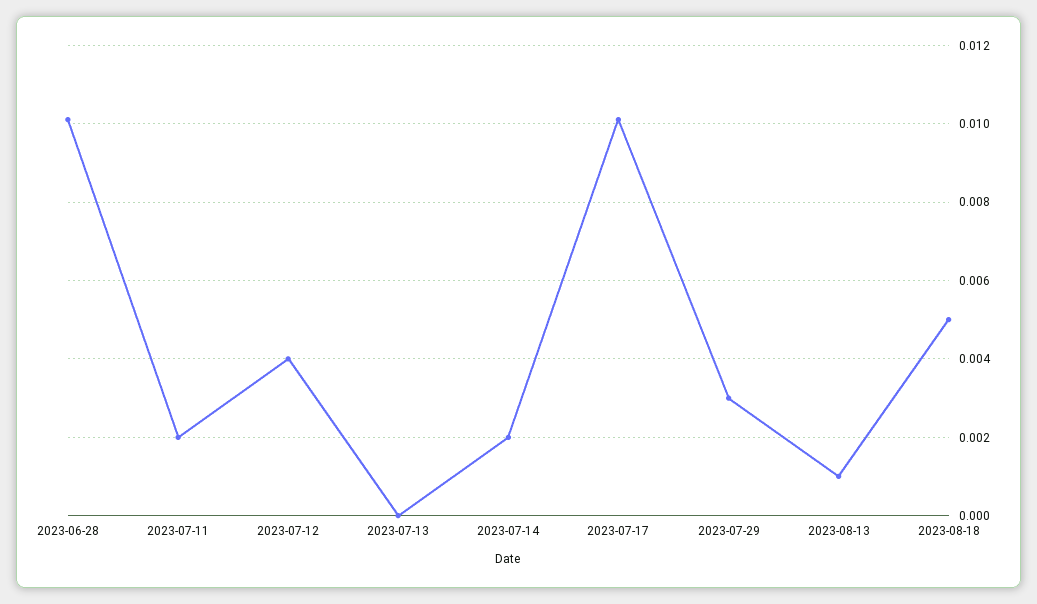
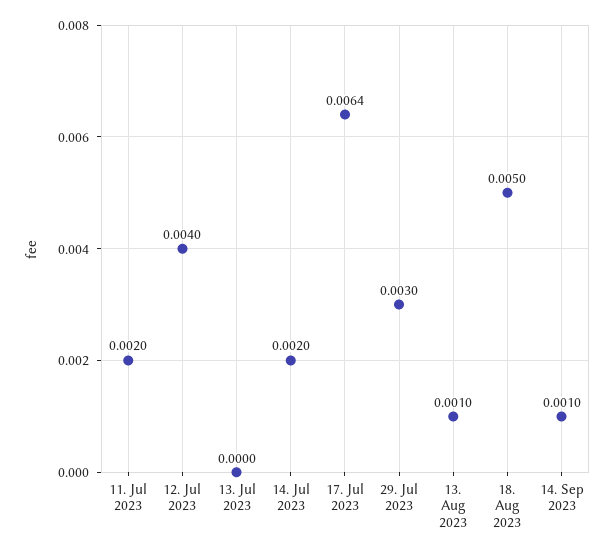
2023-06-28: 0.01 -> none
2023-07-17: 0.01 -> 0.0064
14. Sep 2023: none -> 0.001

